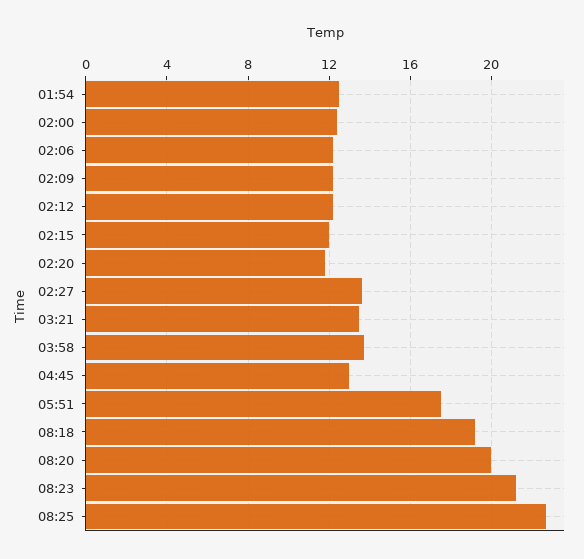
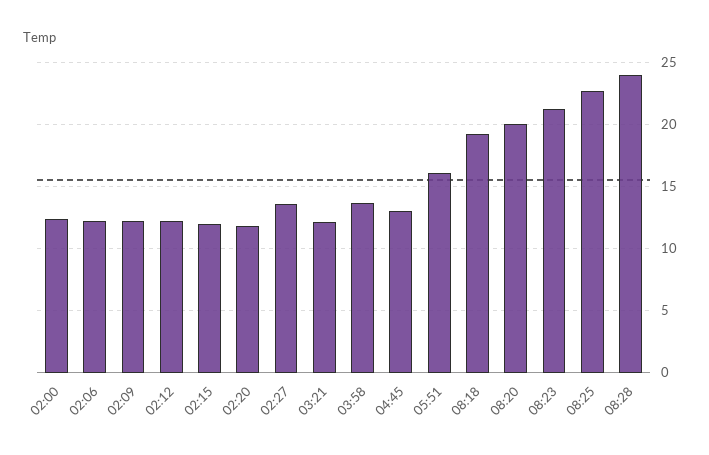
01:54: 12.5 -> none
03:21: 13.5 -> 12
05:51: 17.5 -> 16
08:28: none -> 24

